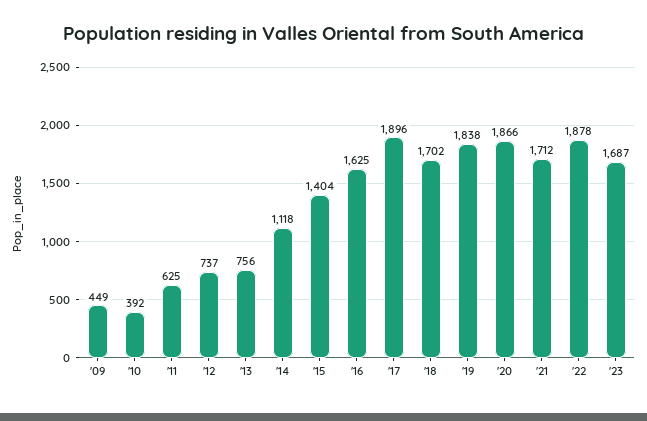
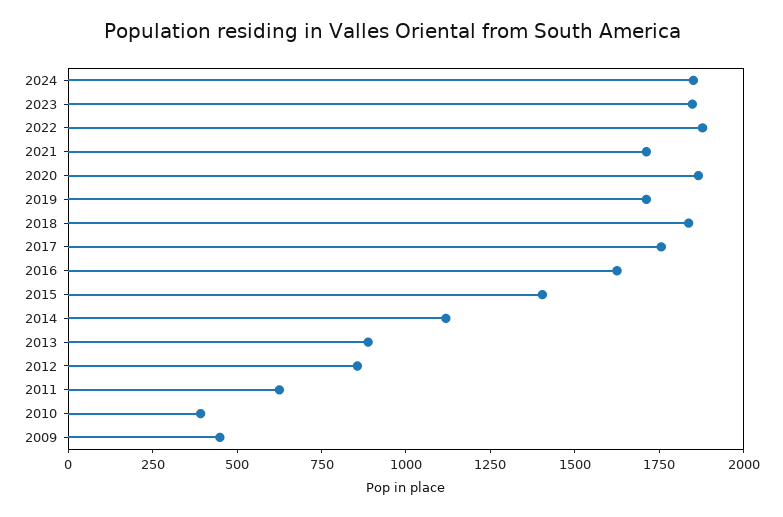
'12: 737 -> 850
'13: 756 -> 900
'17: 1896 -> 1750
'18: 1702 -> 1850
'19: 1838 -> 1700
'23: 1687 -> 1850
2024: none -> 1850

